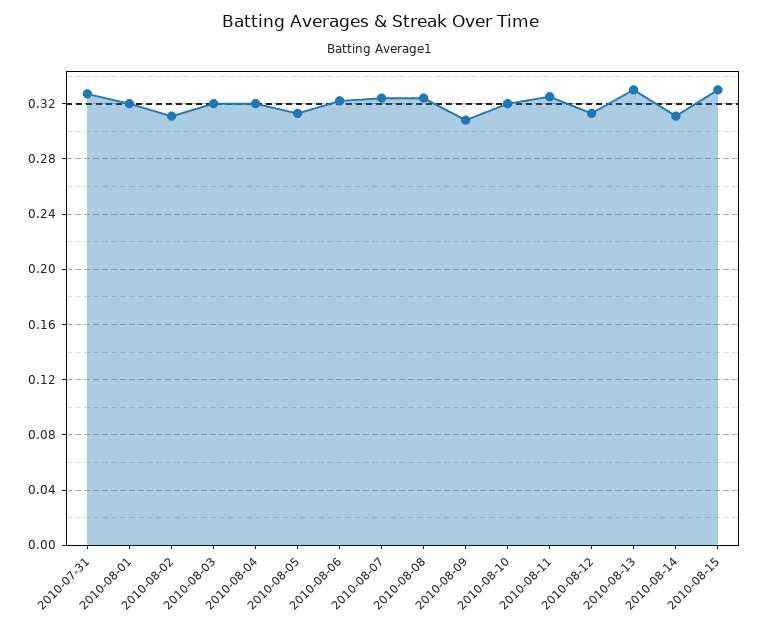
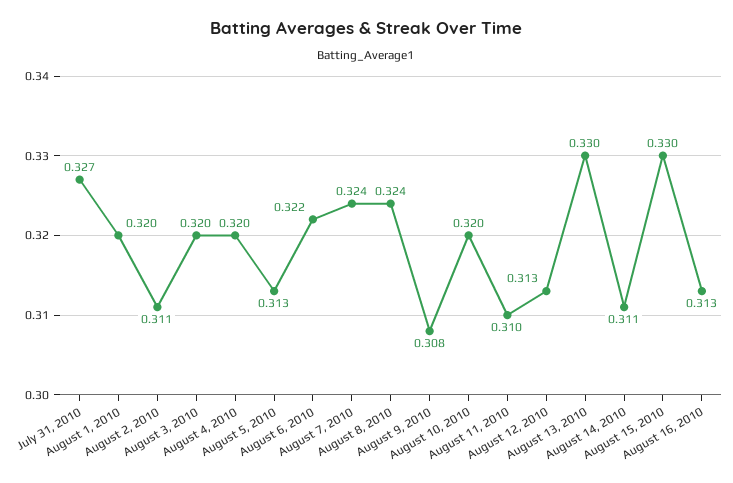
2010-08-11: 0.325 -> 0.31
August 16, 2010: none -> 0.313

